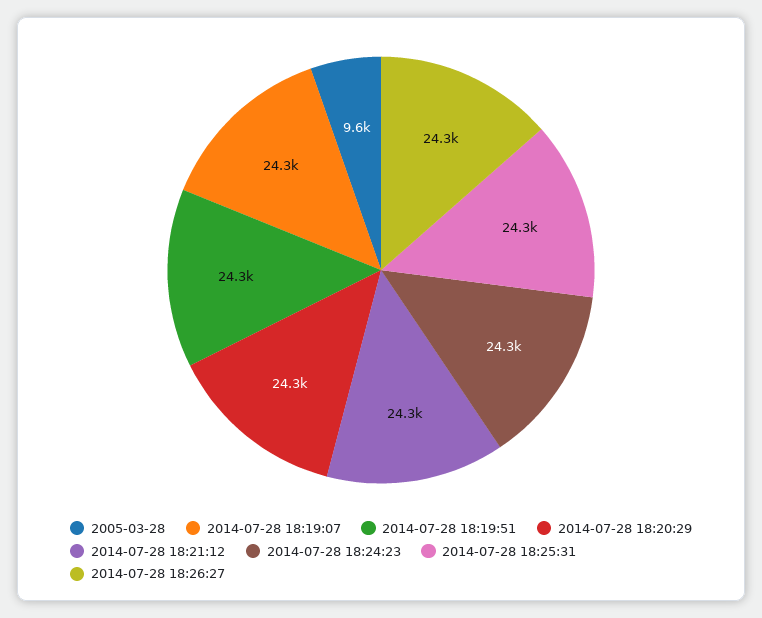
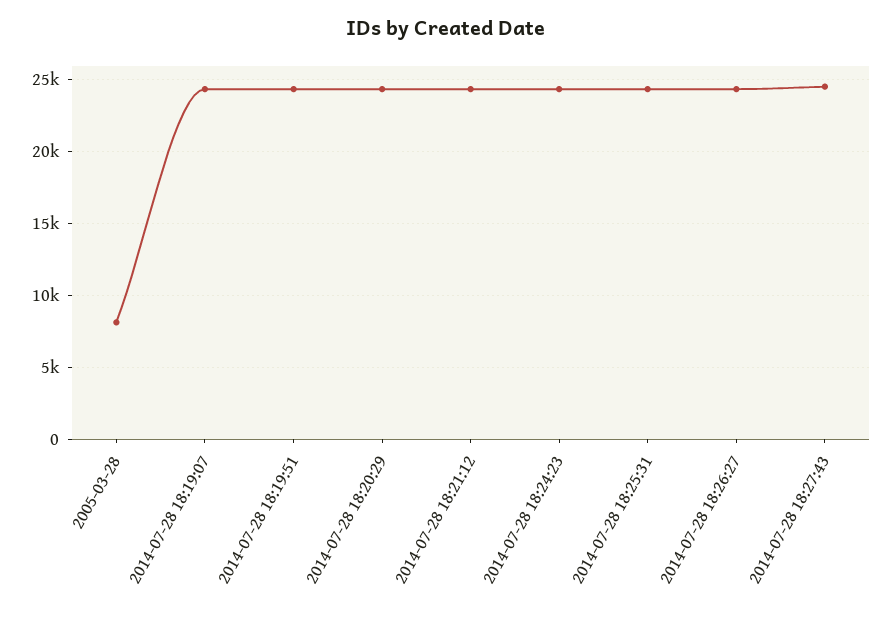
2005-03-28: 9600 -> 8000
2014-07-28 18:27:43: none -> 24500

